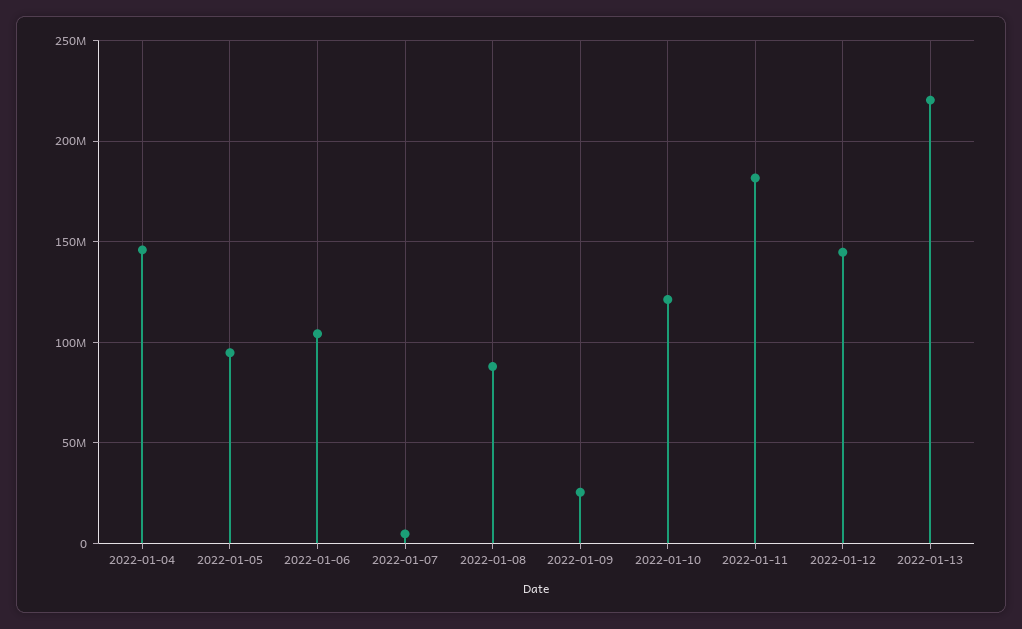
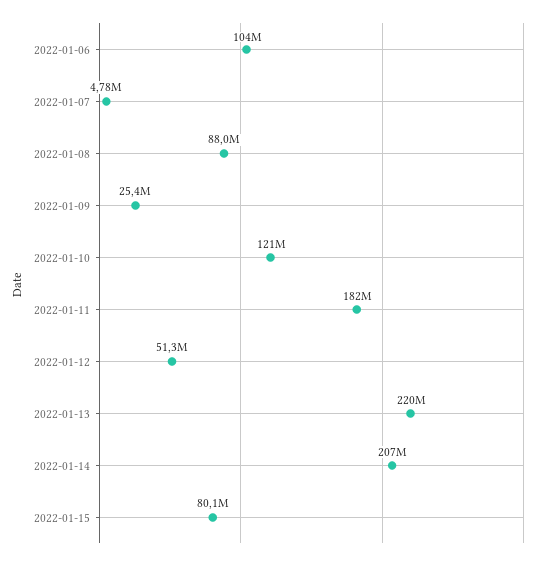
2022-01-04: 145000000 -> none
2022-01-05: 95000000 -> none
2022-01-12: 145000000 -> 51300000
2022-01-14: none -> 207000000
2022-01-15: none -> 80100000

